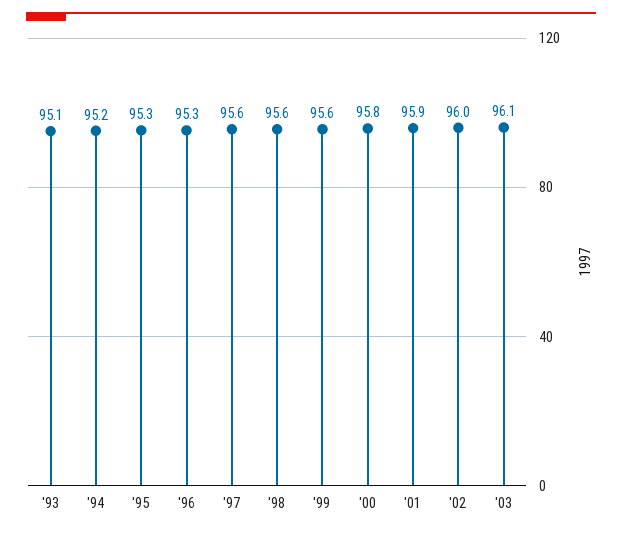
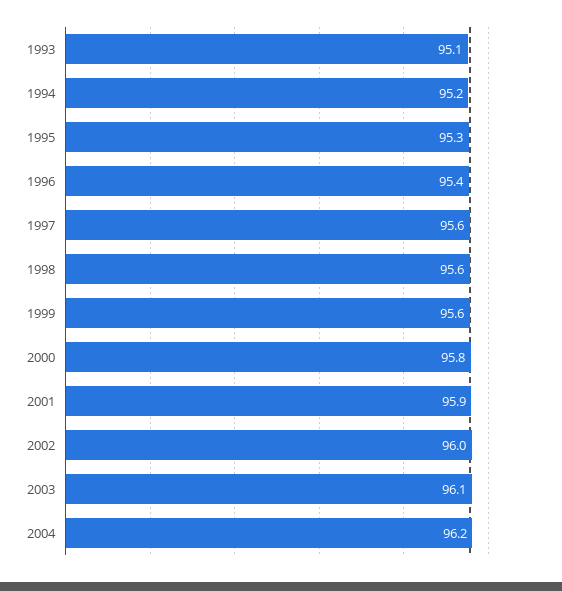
'96: 95.3 -> 95.4
2004: none -> 96.2

